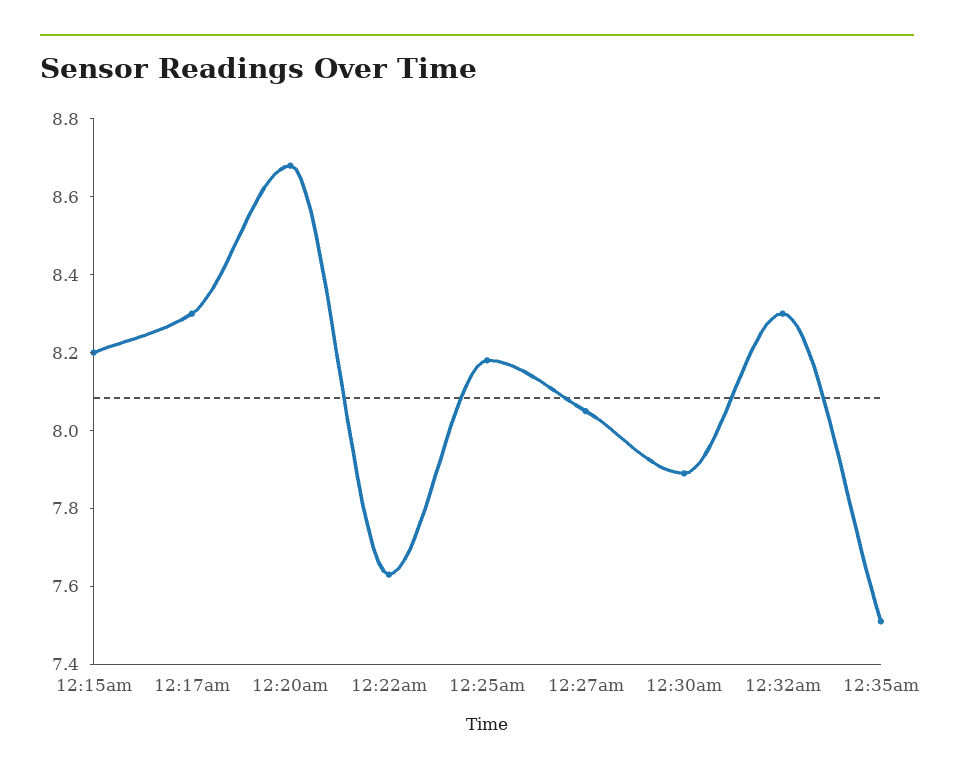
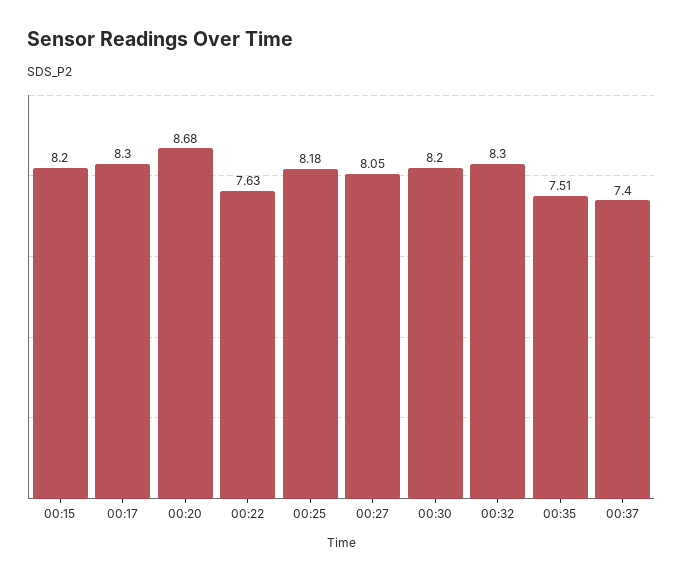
12:30am: 7.9 -> 8.2
00:37: none -> 7.4

